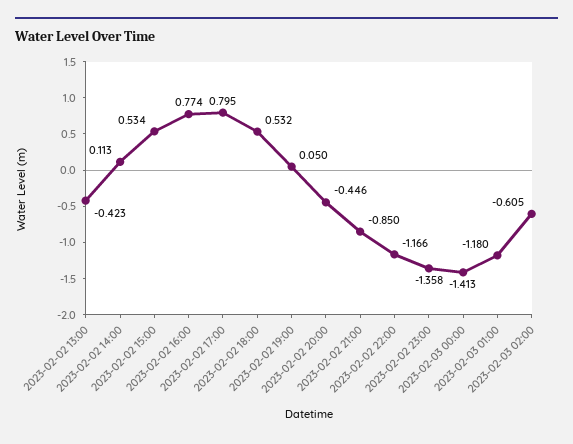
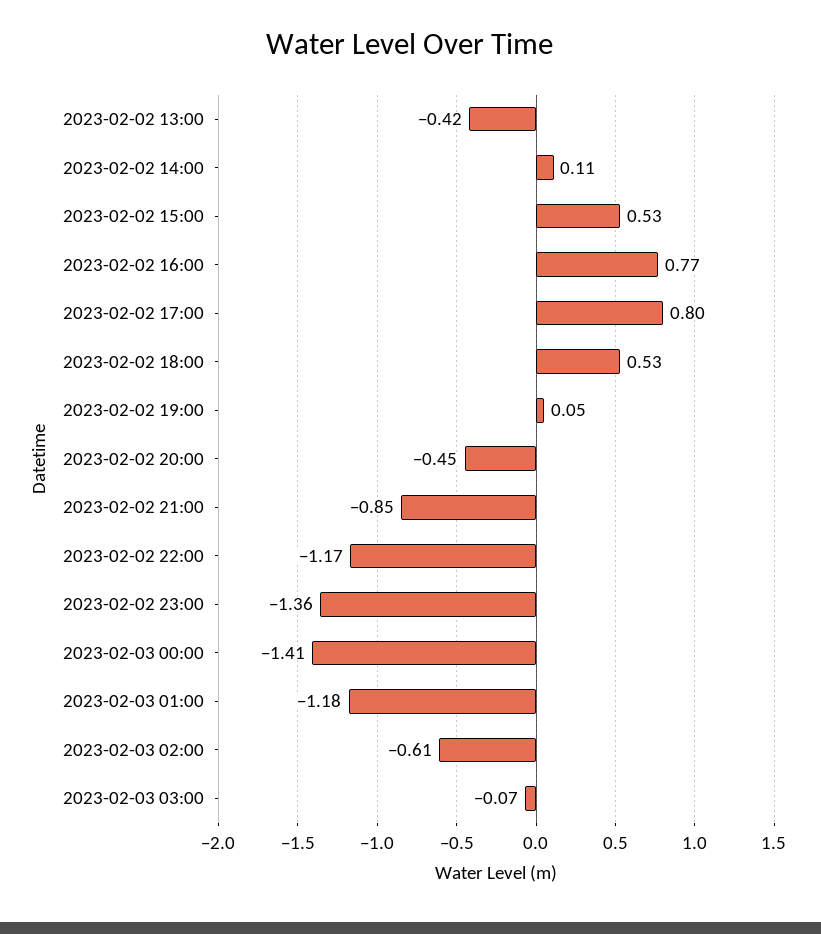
2023-02-03 03:00: none -> -0.07

